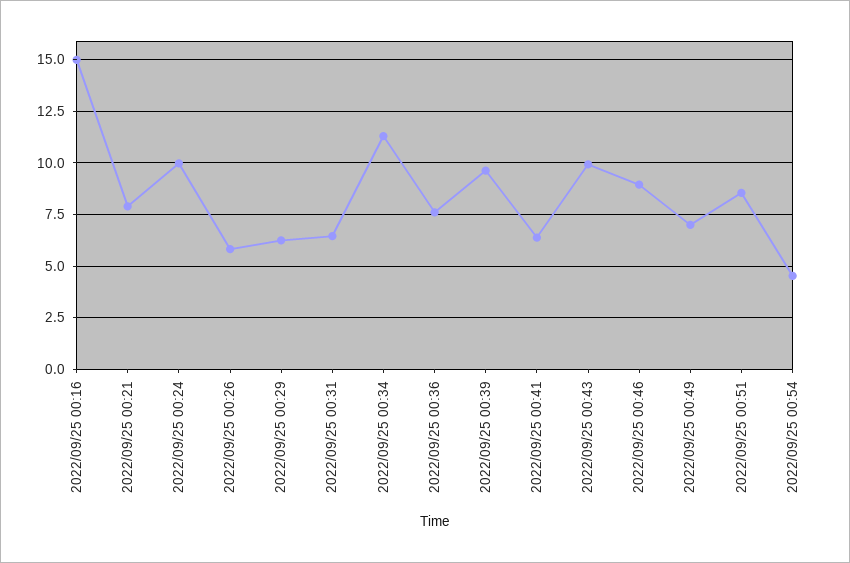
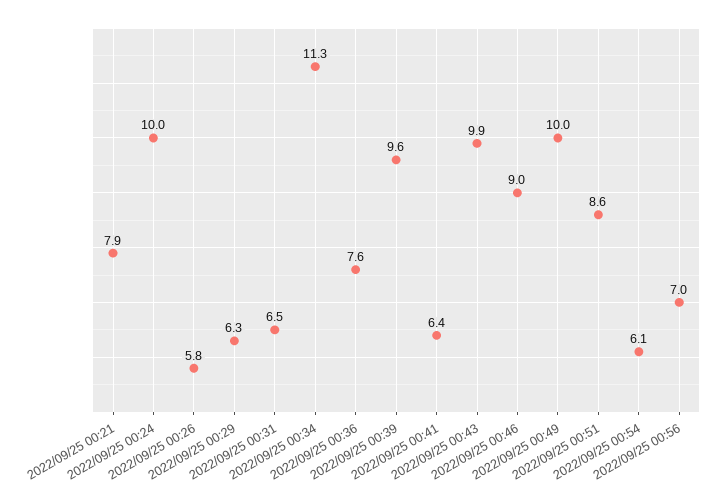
2022/09/25 00:16: 15 -> none
2022/09/25 00:49: 7 -> 10
2022/09/25 00:54: 4.5 -> 6.1
2022/09/25 00:56: none -> 7

